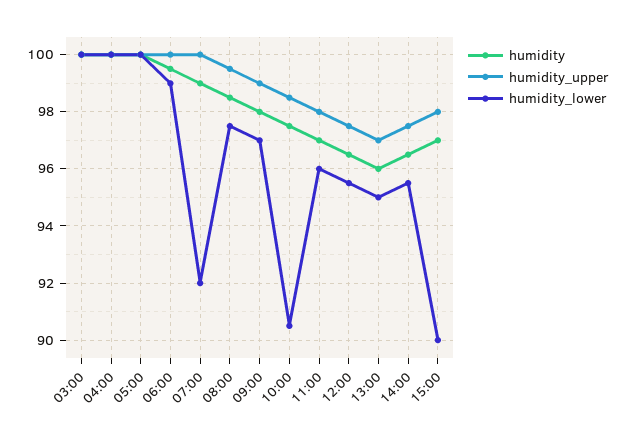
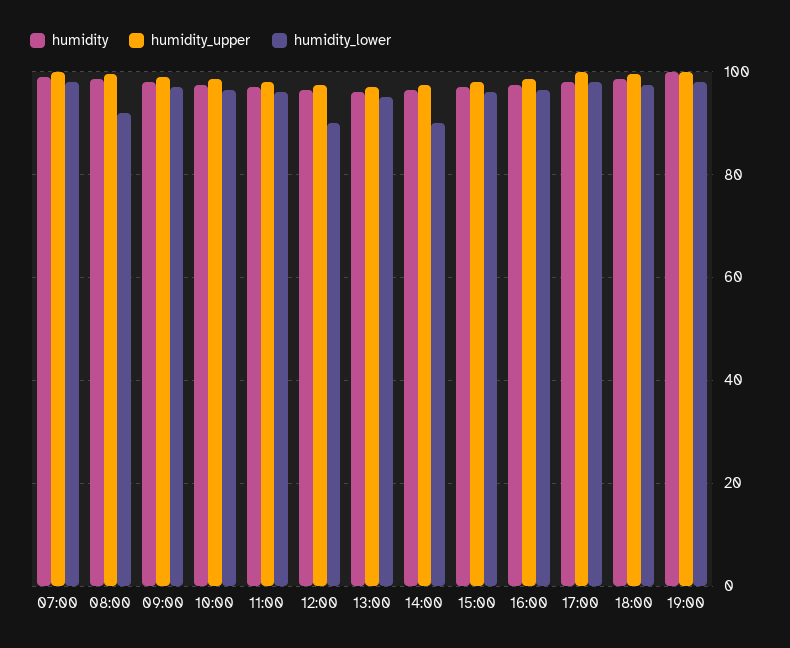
humidity, 03:00: 100 -> none
humidity_upper, 03:00: 100 -> none
humidity_lower, 03:00: 100 -> none
humidity, 04:00: 100 -> none
humidity_upper, 04:00: 100 -> none
humidity_lower, 04:00: 100 -> none
humidity, 05:00: 100 -> none
humidity_upper, 05:00: 100 -> none
humidity_lower, 05:00: 100 -> none
humidity, 06:00: 99.5 -> none
humidity_upper, 06:00: 100 -> none
humidity_lower, 06:00: 99 -> none
humidity_lower, 07:00: 92 -> 98
humidity_lower, 08:00: 97.5 -> 92
humidity_lower, 10:00: 90.5 -> 96
humidity_lower, 12:00: 95.5 -> 90
humidity_lower, 14:00: 95.5 -> 90
humidity_lower, 15:00: 90 -> 96
humidity, 16:00: none -> 98
humidity_upper, 16:00: none -> 98
humidity_lower, 16:00: none -> 96
humidity, 17:00: none -> 98
humidity_upper, 17:00: none -> 100
humidity_lower, 17:00: none -> 98
humidity, 18:00: none -> 98
humidity_upper, 18:00: none -> 100
humidity_lower, 18:00: none -> 98
humidity, 19:00: none -> 100
humidity_upper, 19:00: none -> 100
humidity_lower, 19:00: none -> 98

